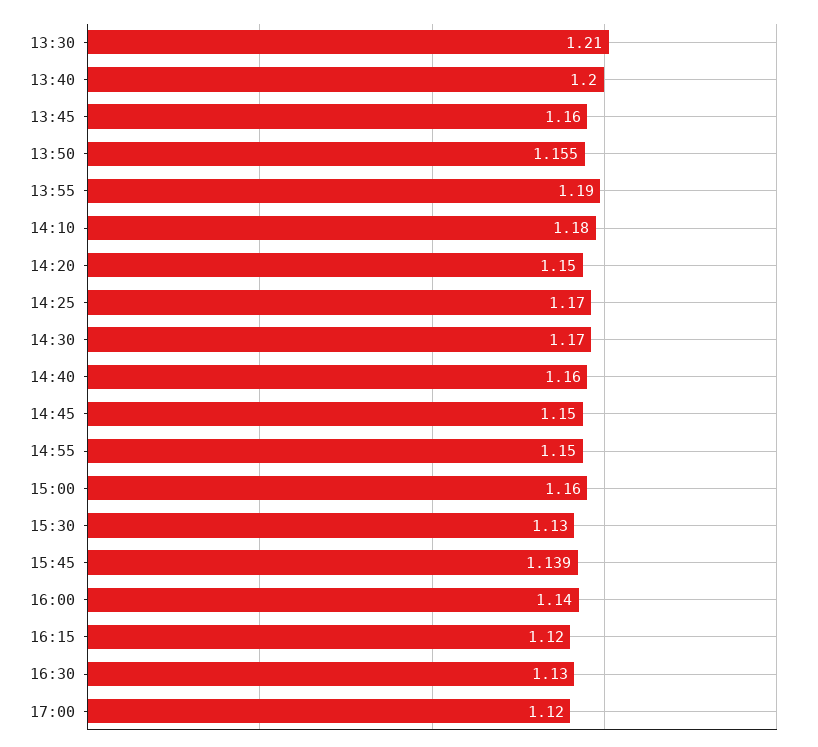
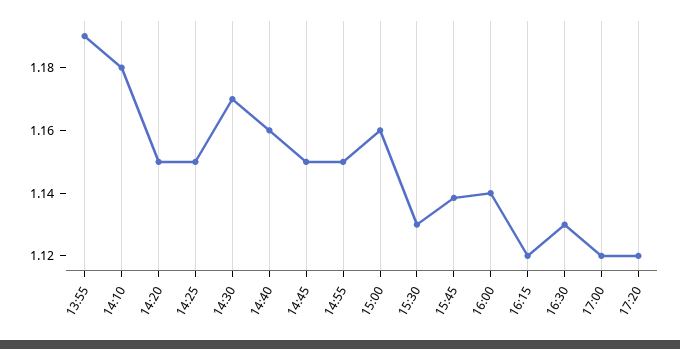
13:30: 1.21 -> none
13:40: 1.2 -> none
13:45: 1.16 -> none
13:50: 1.155 -> none
14:25: 1.17 -> 1.15
17:20: none -> 1.12

